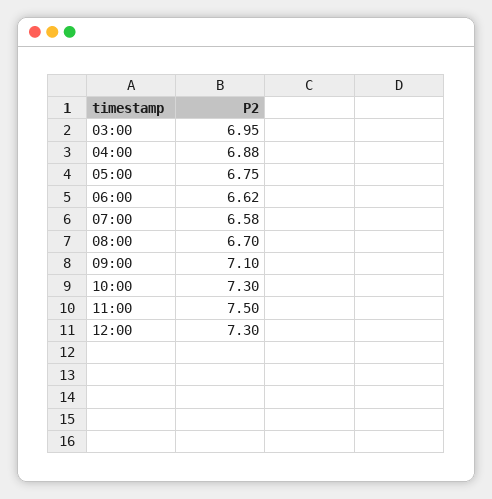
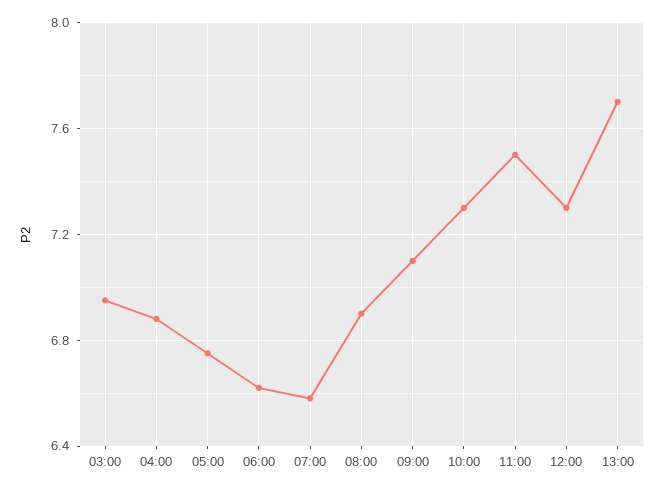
08:00: 6.7 -> 6.9
13:00: none -> 7.7

